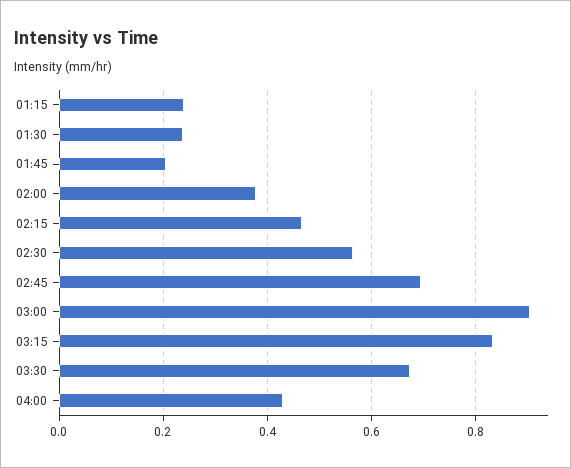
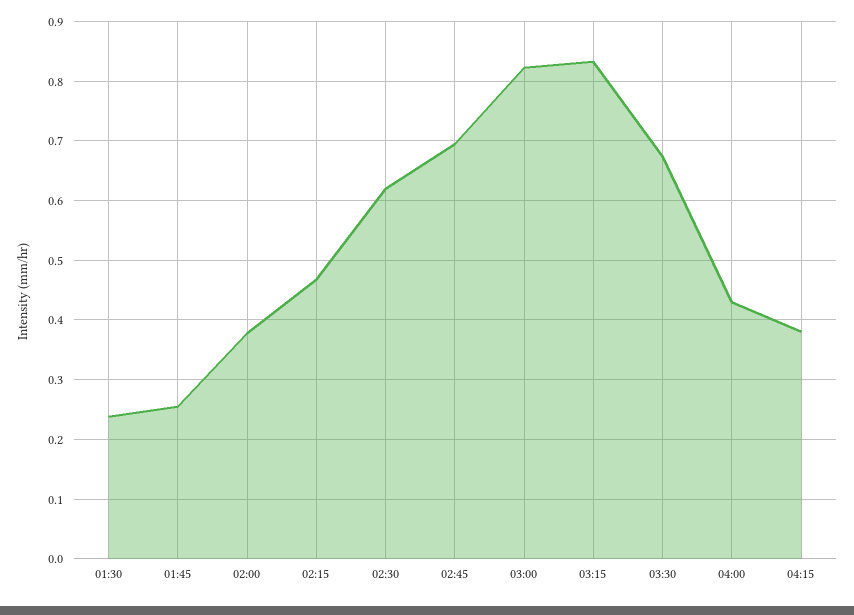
01:15: 0.24 -> none
01:45: 0.2 -> 0.26
02:30: 0.56 -> 0.62
03:00: 0.9 -> 0.82
04:15: none -> 0.38

